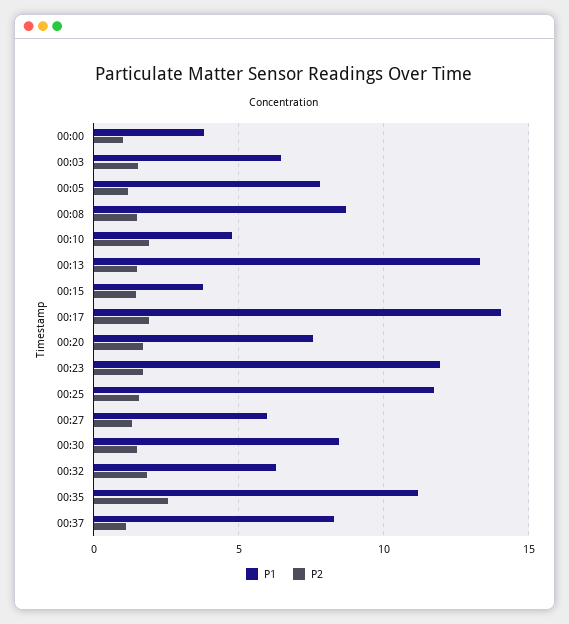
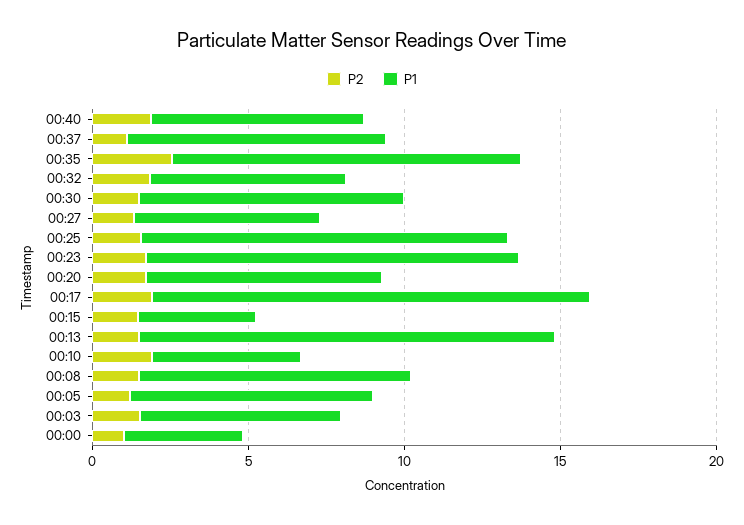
P2, 00:40: none -> 2
P1, 00:40: none -> 7

